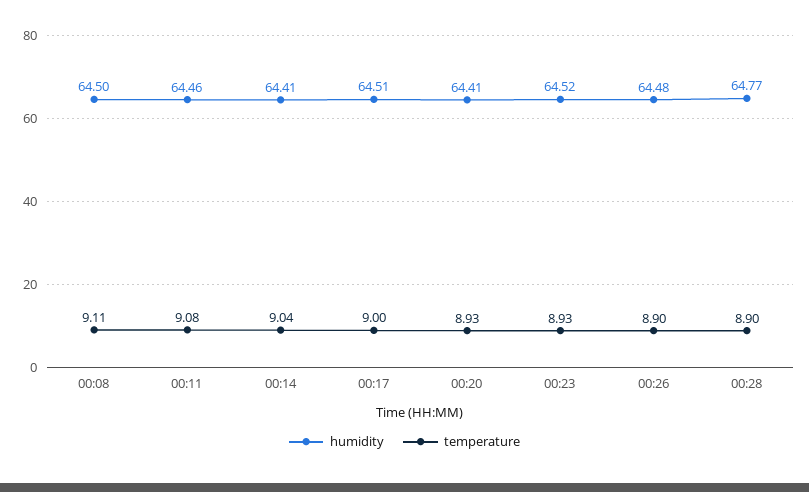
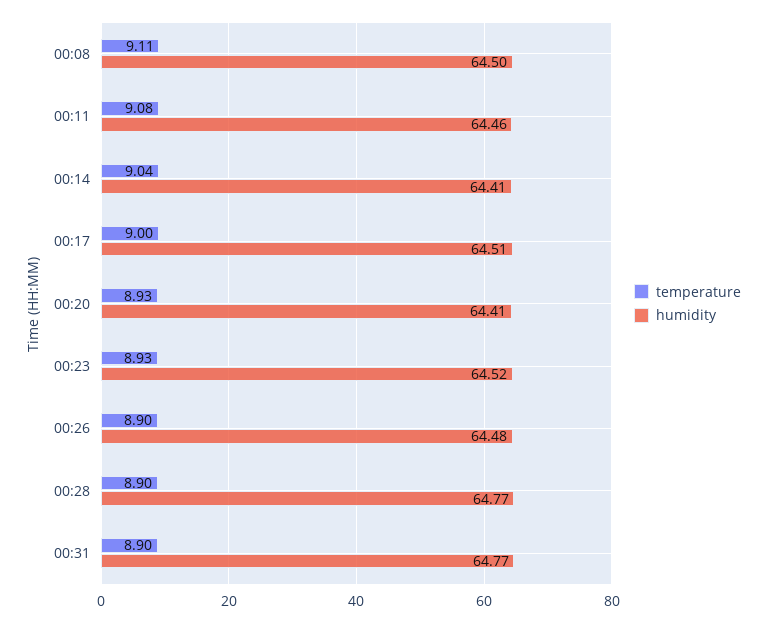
temperature, 00:31: none -> 8.9
humidity, 00:31: none -> 64.77

